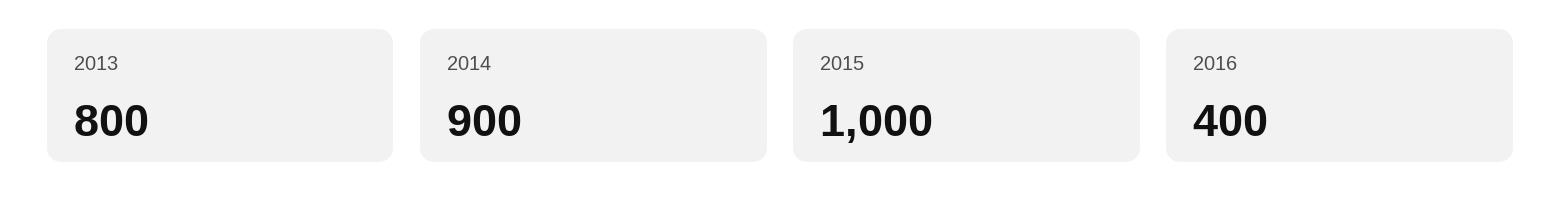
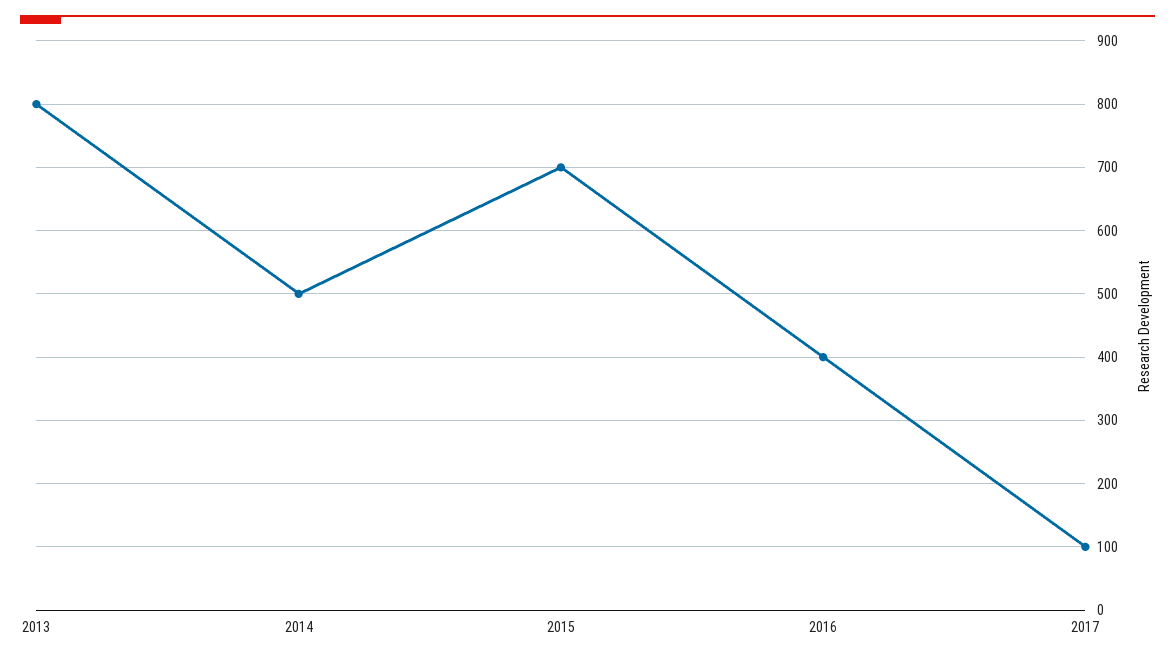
2014: 900 -> 500
2015: 1000 -> 700
2017: none -> 100

